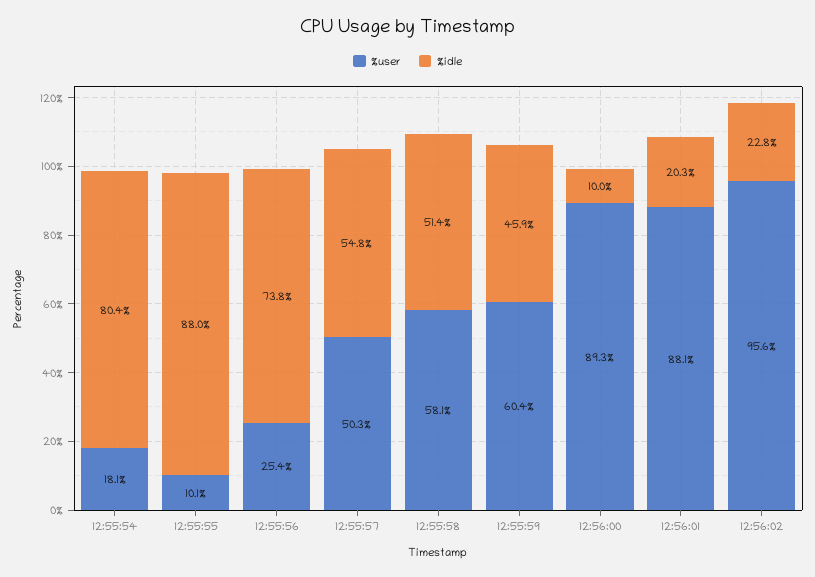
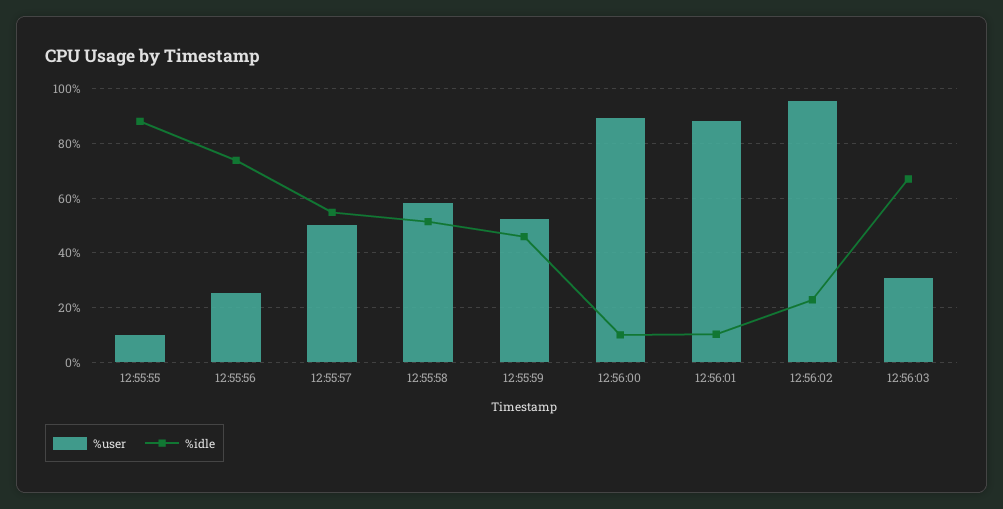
%user, 12:55:54: 18.1 -> none
%idle, 12:55:54: 80.4 -> none
%user, 12:55:59: 60.4 -> 52.5
%idle, 12:56:01: 20.3 -> 10
%user, 12:56:03: none -> 30
%idle, 12:56:03: none -> 67.5

